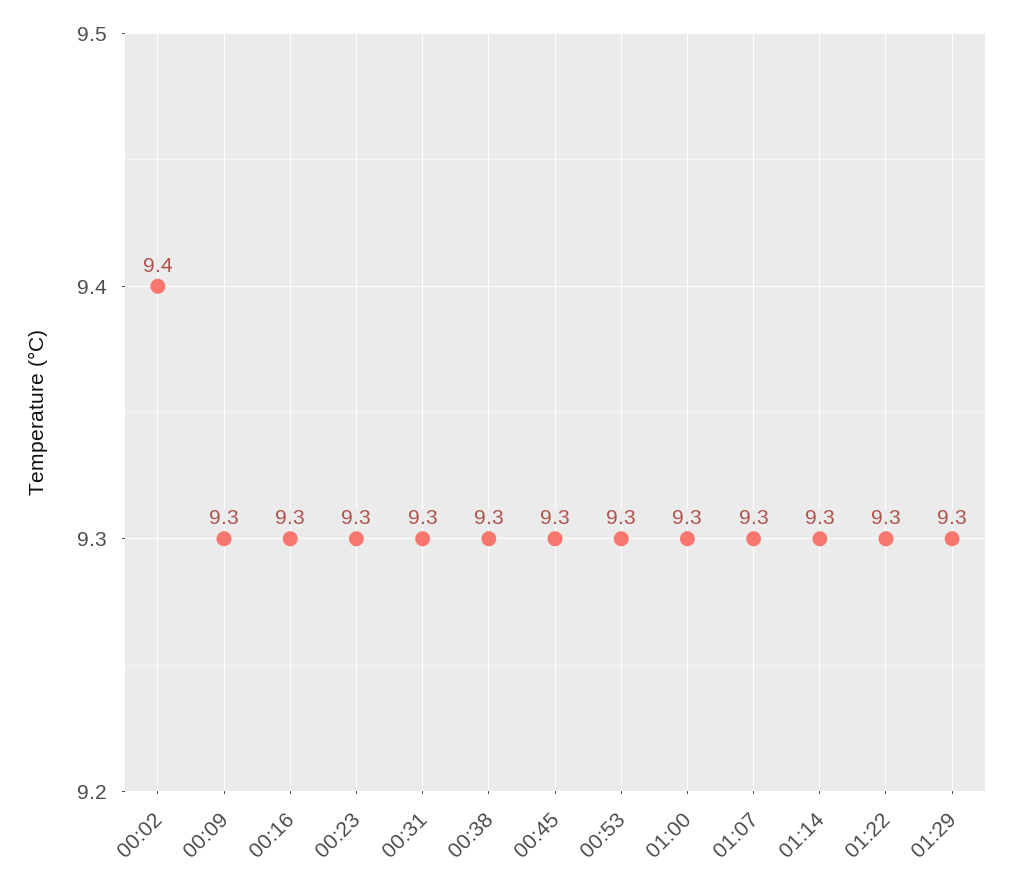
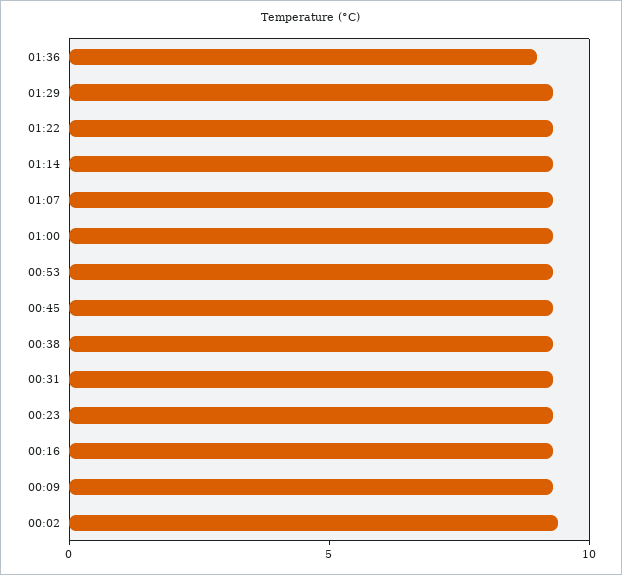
01:36: none -> 9

